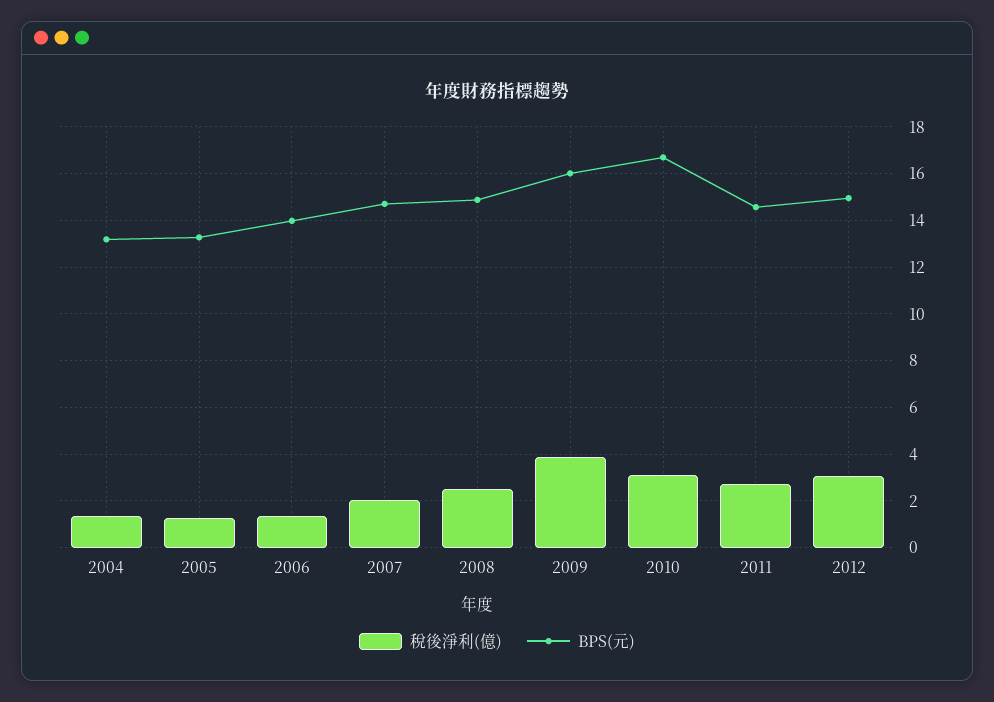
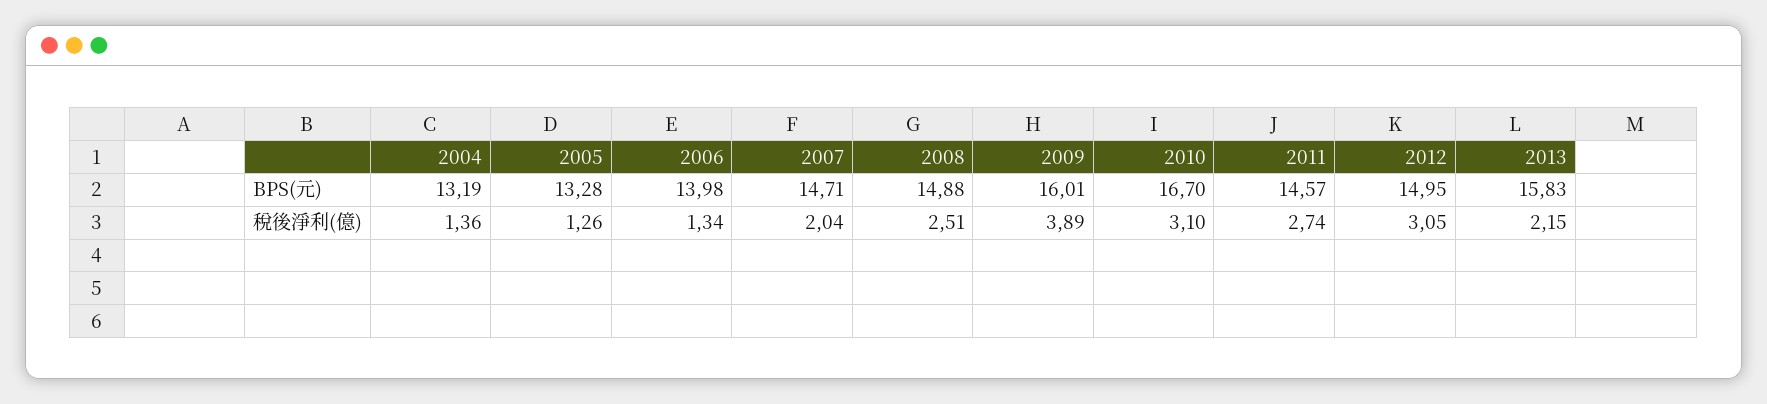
BPS(元), 2013: none -> 15.83
稅後淨利(億), 2013: none -> 2.15

